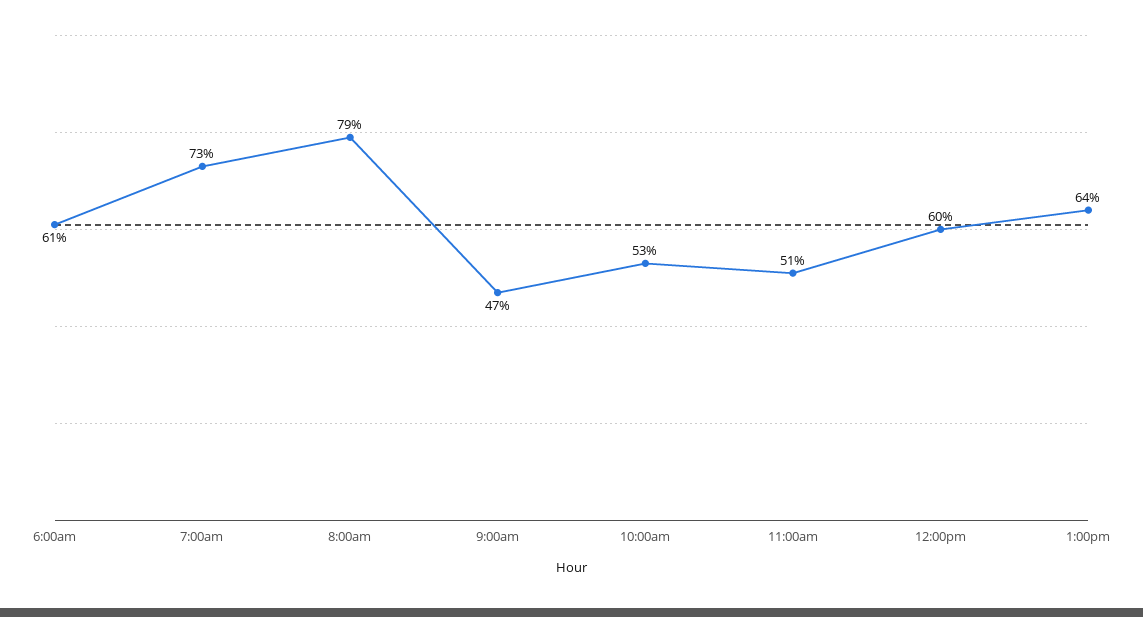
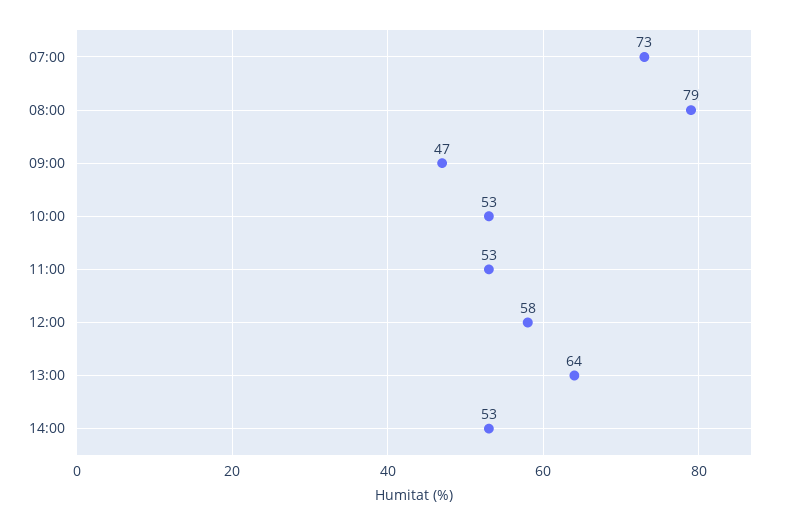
6:00am: 61 -> none
11:00am: 51 -> 53
12:00pm: 60 -> 58
14:00: none -> 53

